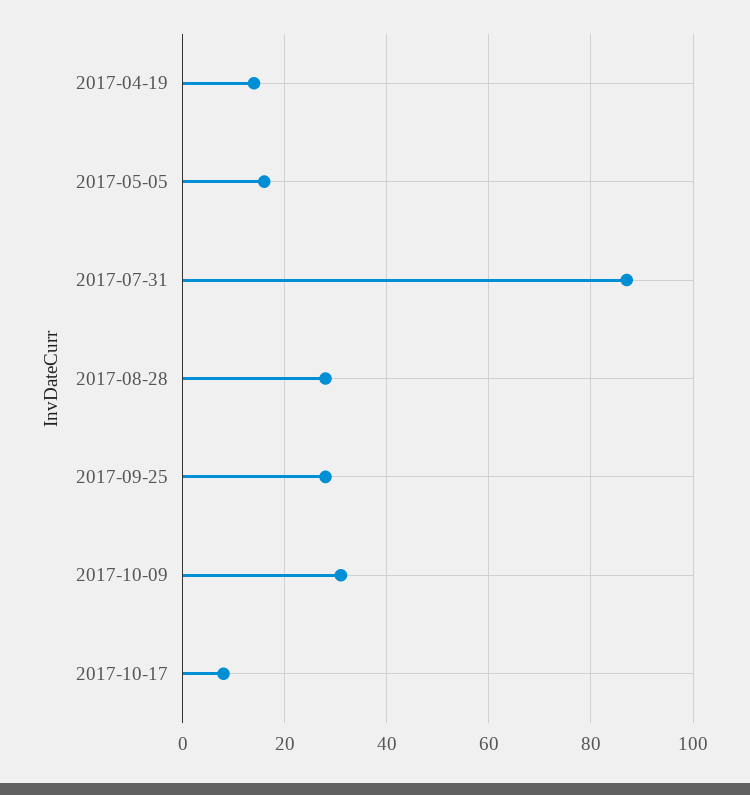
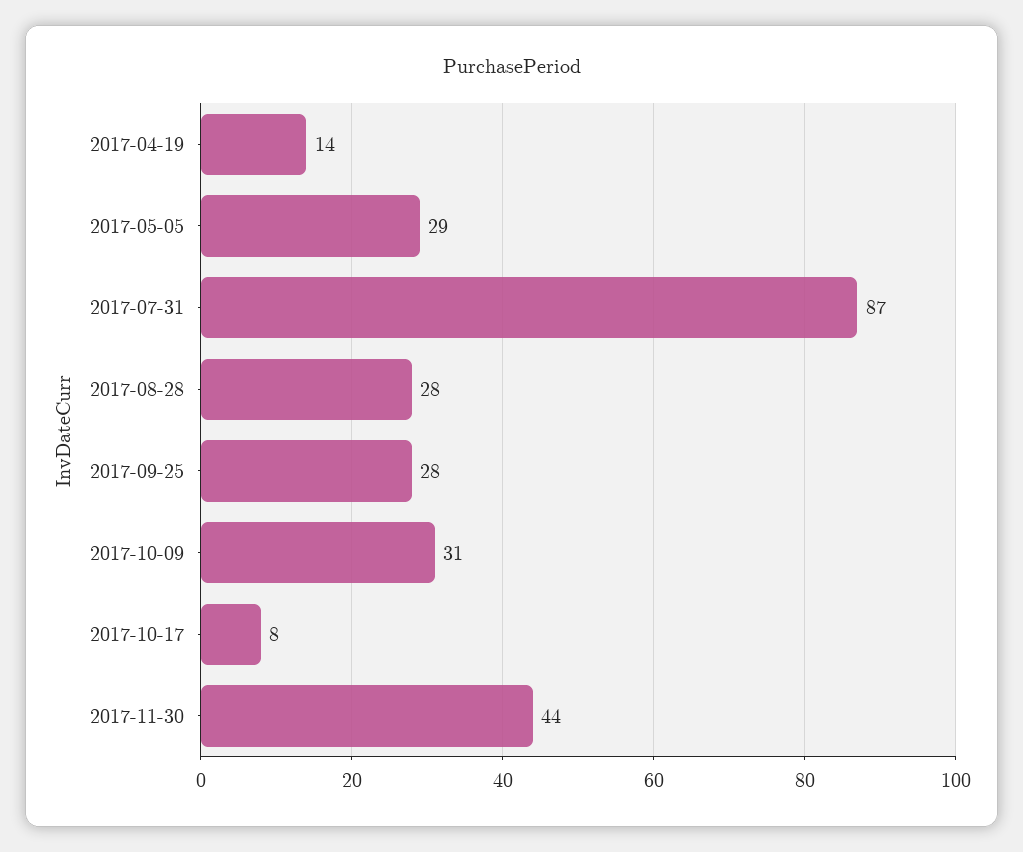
2017-05-05: 15 -> 29
2017-11-30: none -> 44

